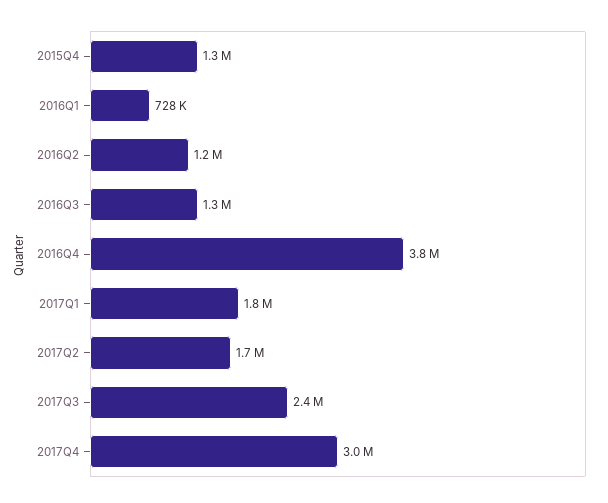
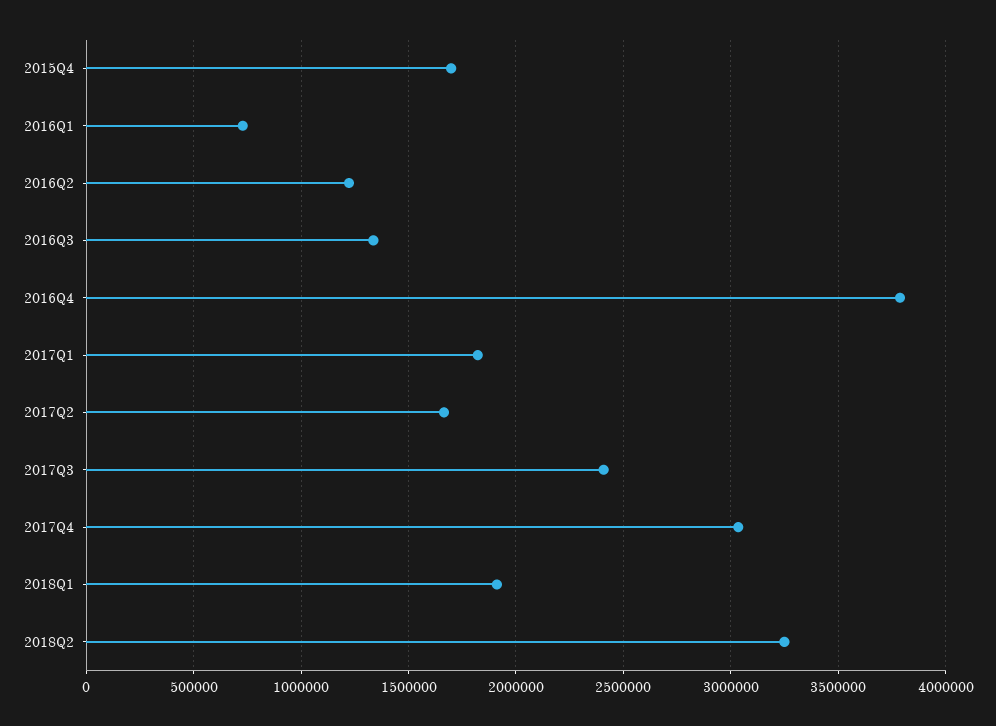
2015Q4: 1300000 -> 1700000
2018Q1: none -> 1900000
2018Q2: none -> 3250000

